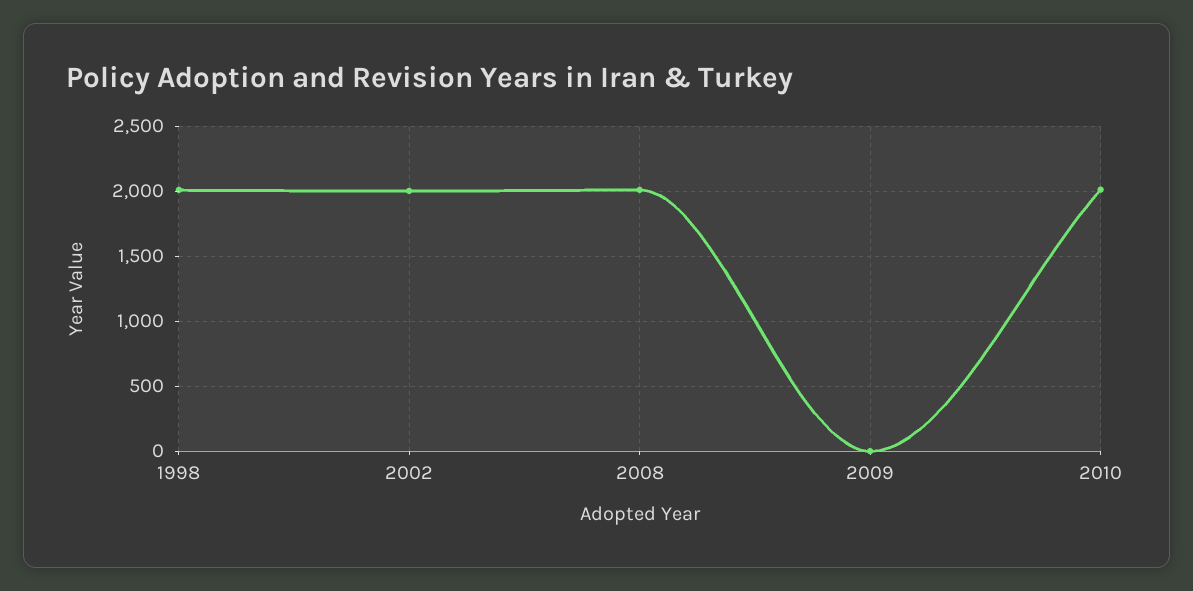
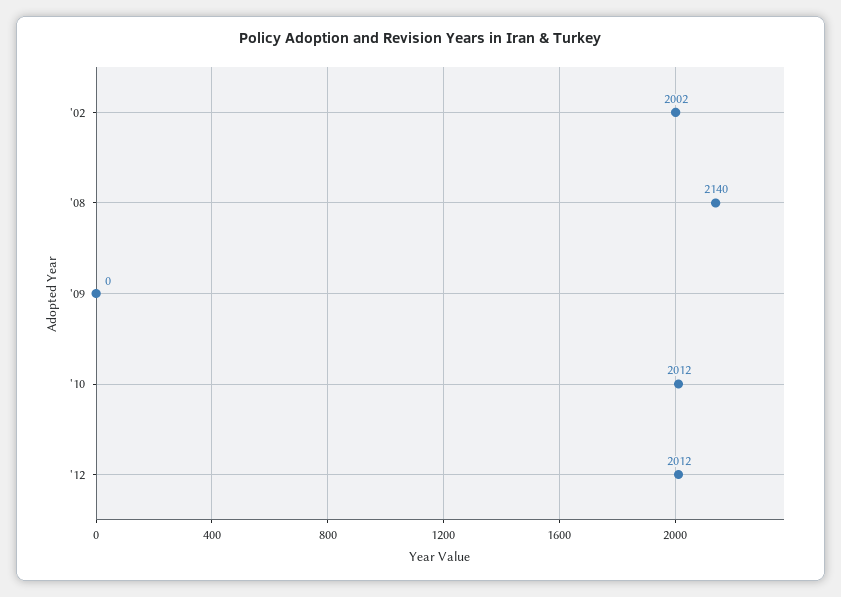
1998: 2000 -> none
2008: 2000 -> 2140
'12: none -> 2012

